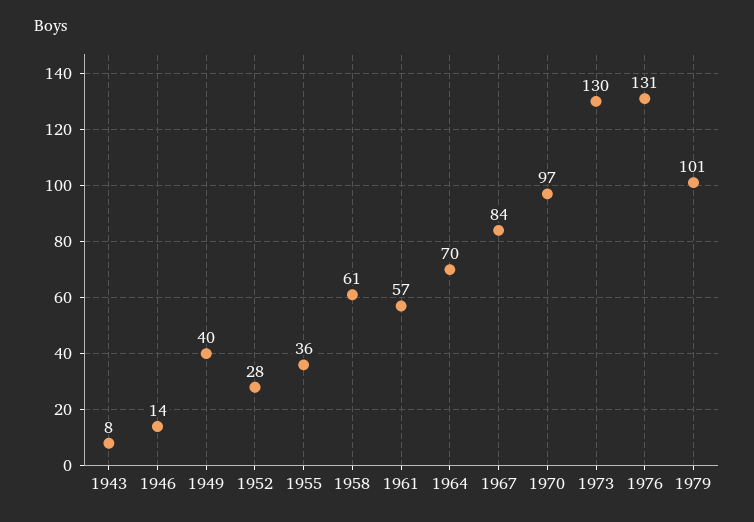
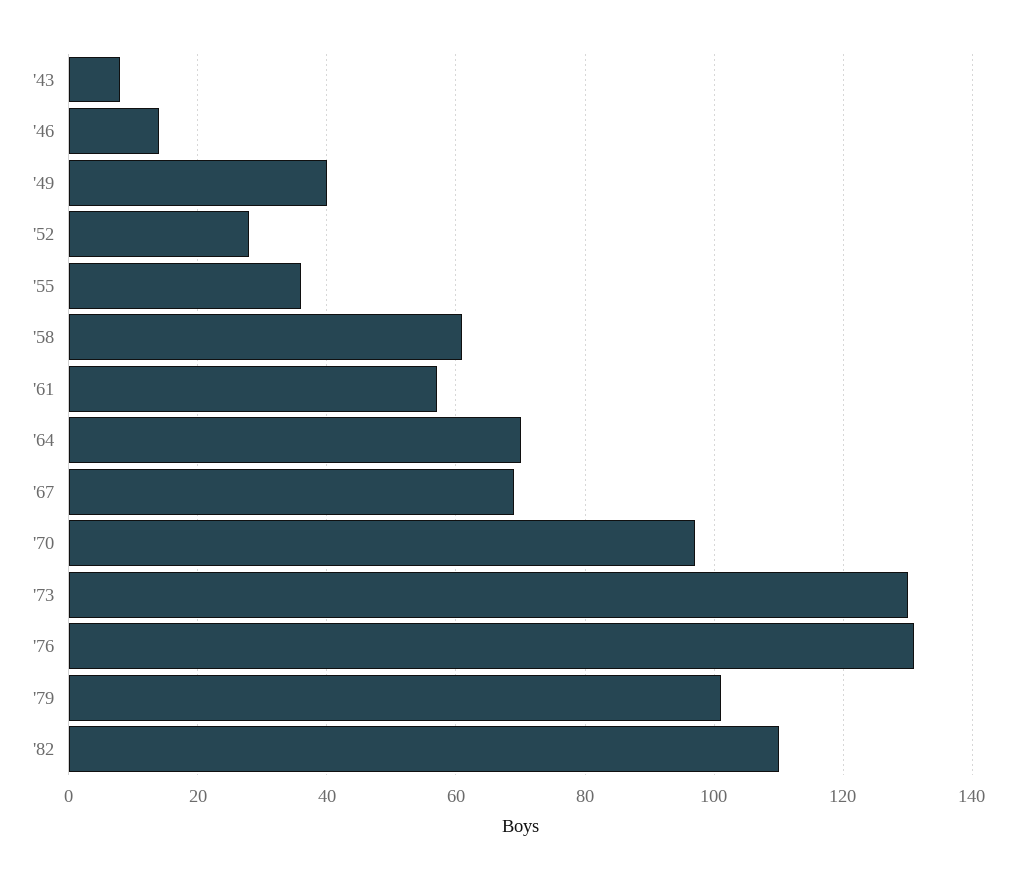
1967: 84 -> 70
'82: none -> 110

